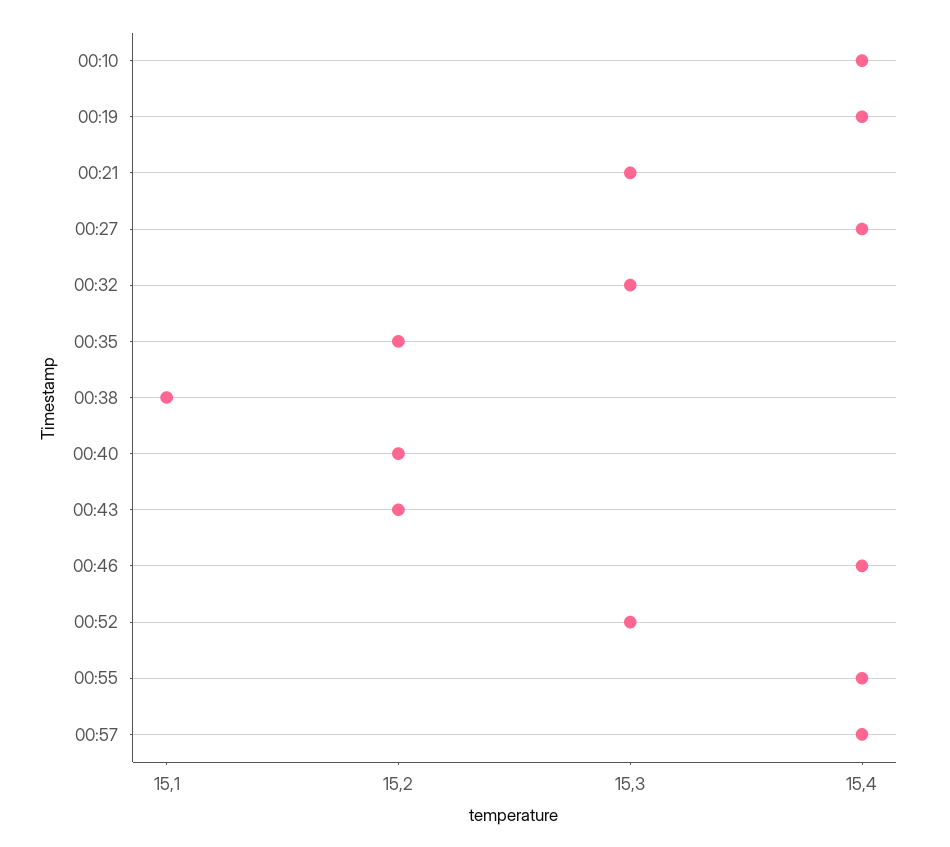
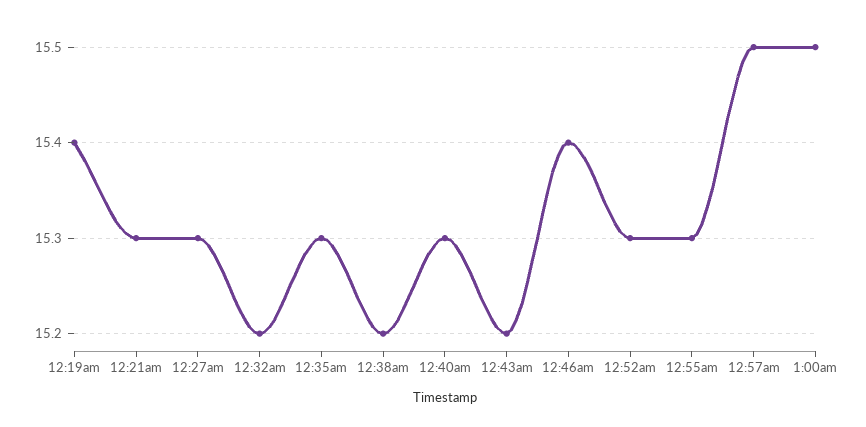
00:10: 15.4 -> none
00:27: 15.4 -> 15.3
00:32: 15.3 -> 15.2
00:35: 15.2 -> 15.3
00:38: 15.1 -> 15.2
00:40: 15.2 -> 15.3
00:55: 15.4 -> 15.3
00:57: 15.4 -> 15.5
1:00am: none -> 15.5

